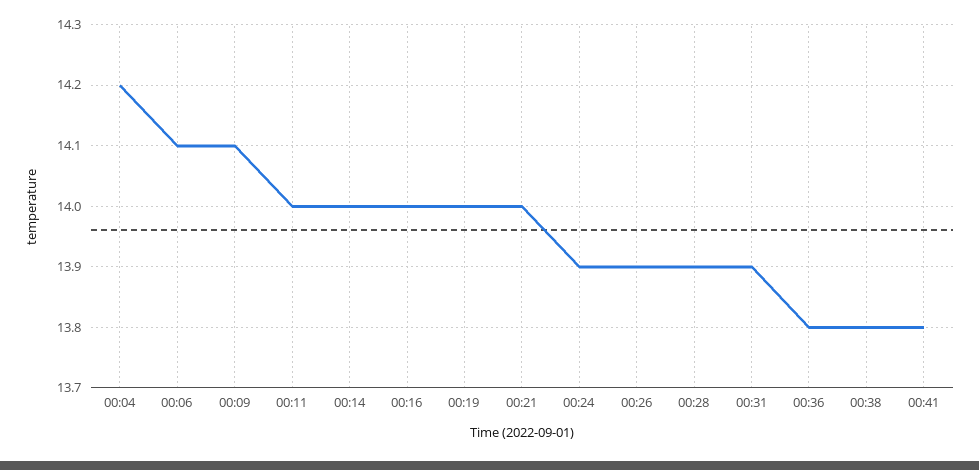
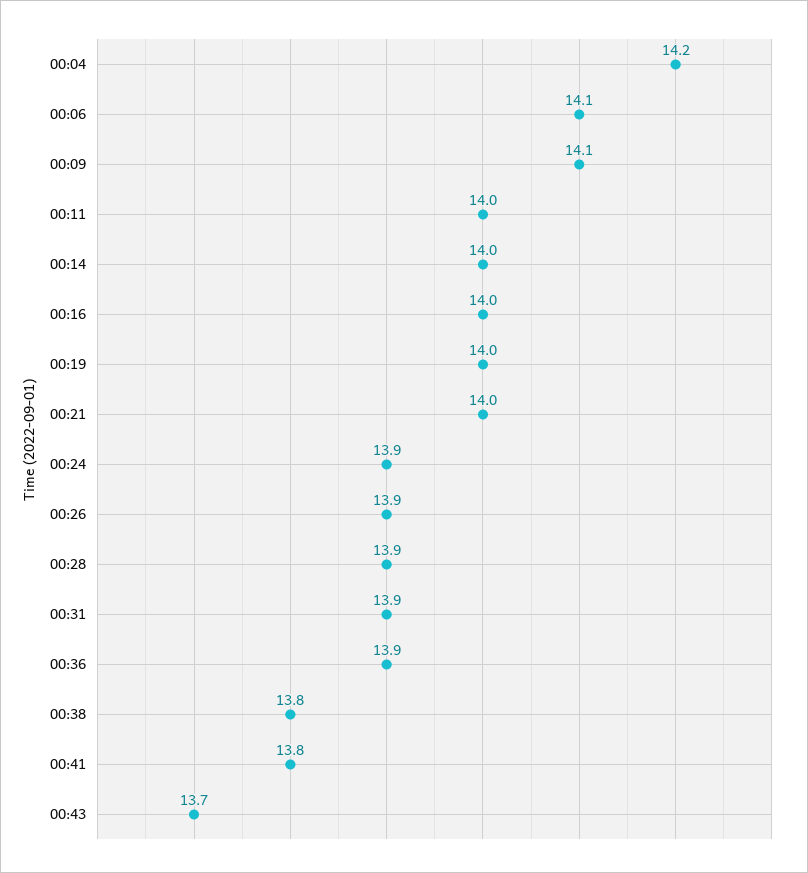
00:36: 13.8 -> 13.9
00:43: none -> 13.7

